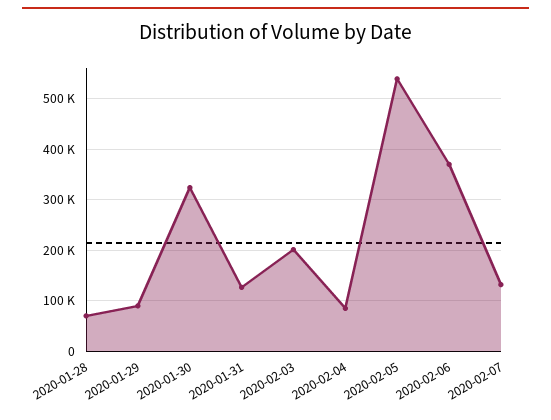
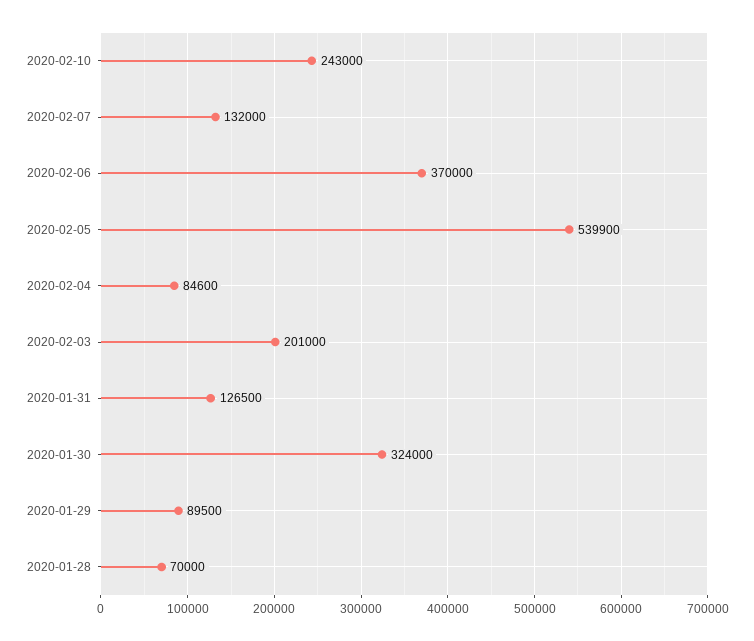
2020-02-10: none -> 243000

